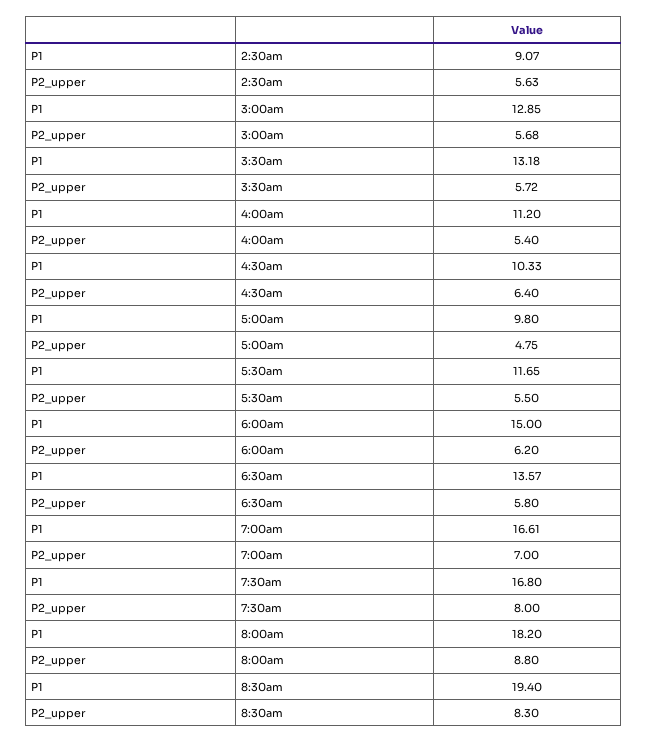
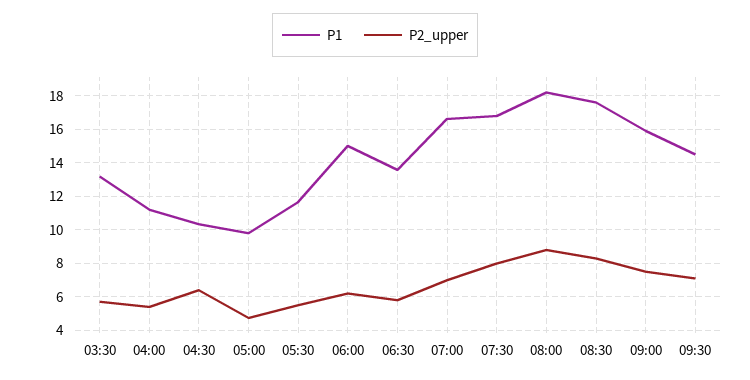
P1, 2:30am: 9.07 -> none
P2_upper, 2:30am: 5.63 -> none
P1, 3:00am: 12.85 -> none
P2_upper, 3:00am: 5.68 -> none
P1, 8:30am: 19.4 -> 17.5
P1, 09:00: none -> 16
P2_upper, 09:00: none -> 7.5
P1, 09:30: none -> 14.5
P2_upper, 09:30: none -> 7

